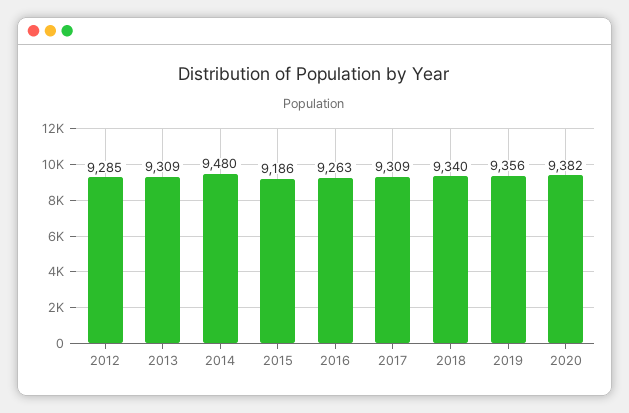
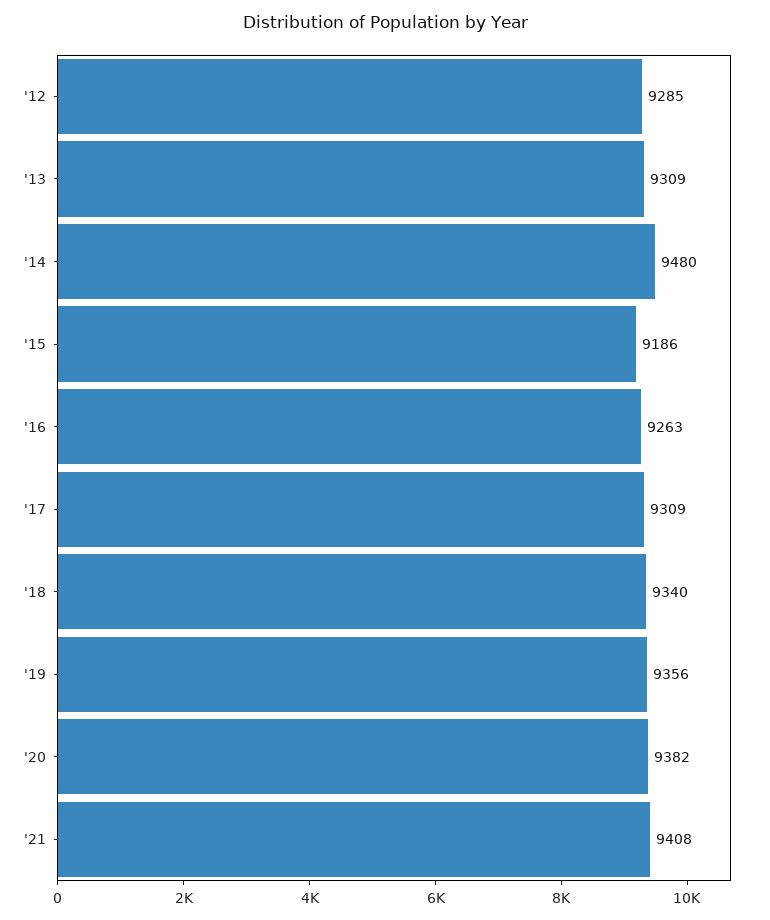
'21: none -> 9408

